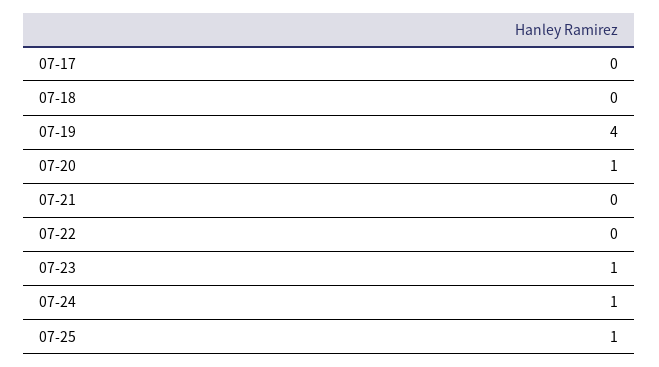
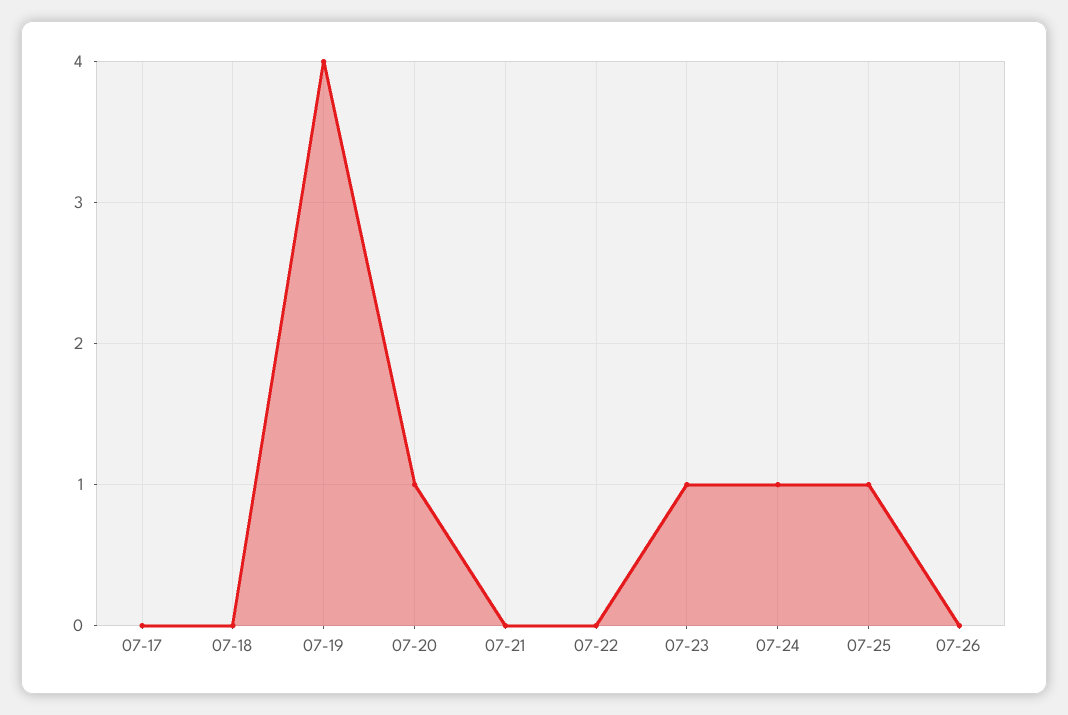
07-26: none -> 0

